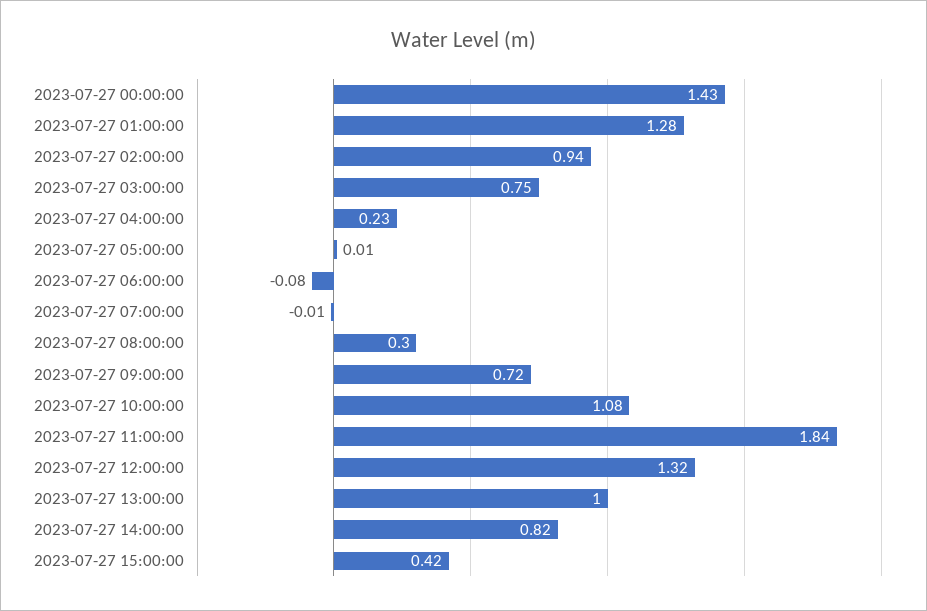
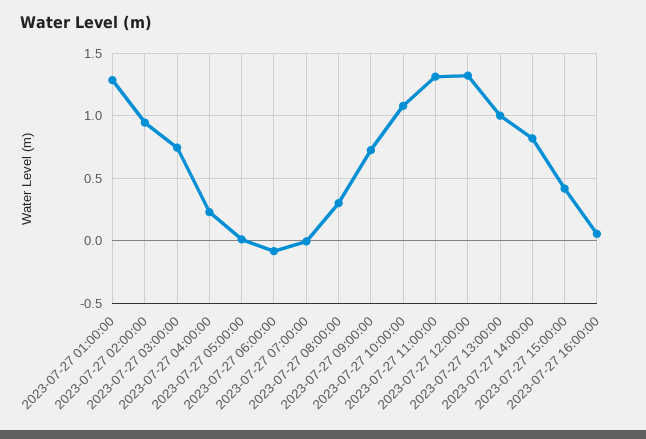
2023-07-27 00:00:00: 1.43 -> none
2023-07-27 11:00:00: 1.84 -> 1.3
2023-07-27 16:00:00: none -> 0.05

